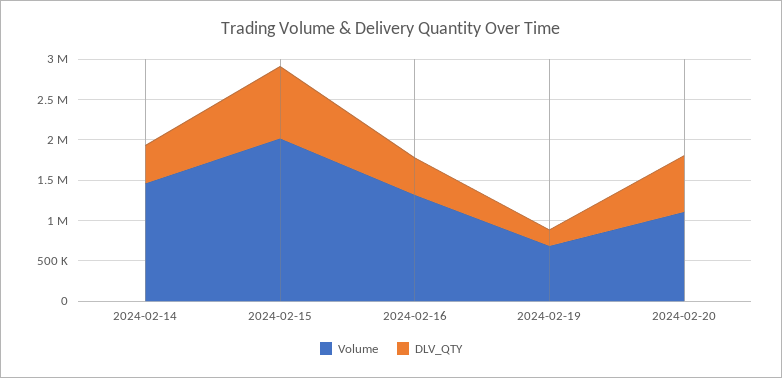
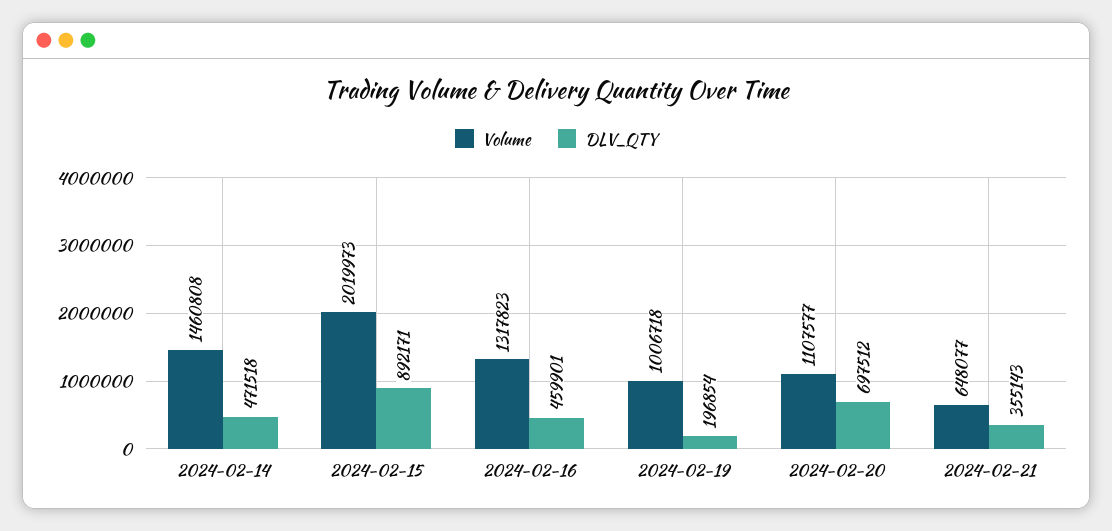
Volume, 2024-02-19: 700000 -> 1006718
Volume, 2024-02-21: none -> 648077
DLV_QTY, 2024-02-21: none -> 355143

